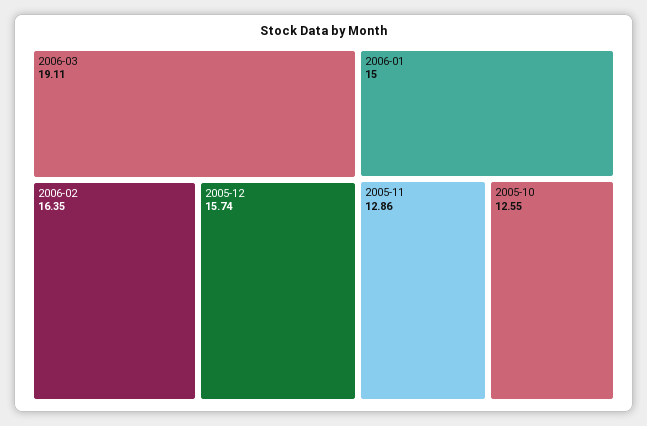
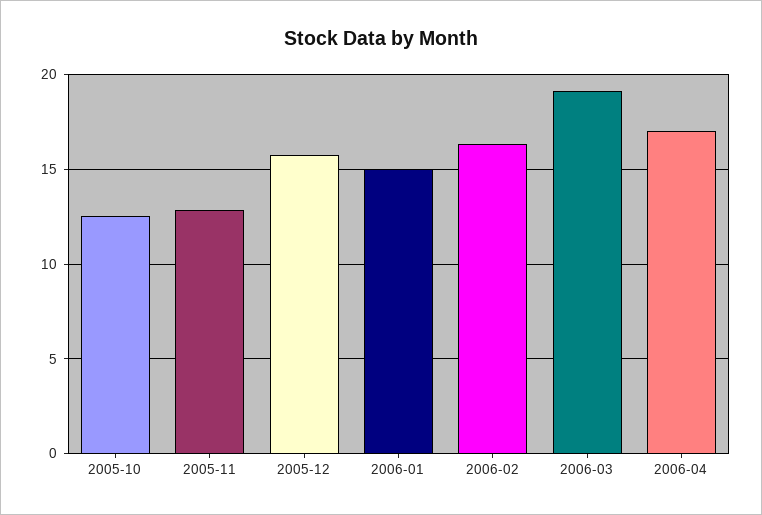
2006-04: none -> 17

